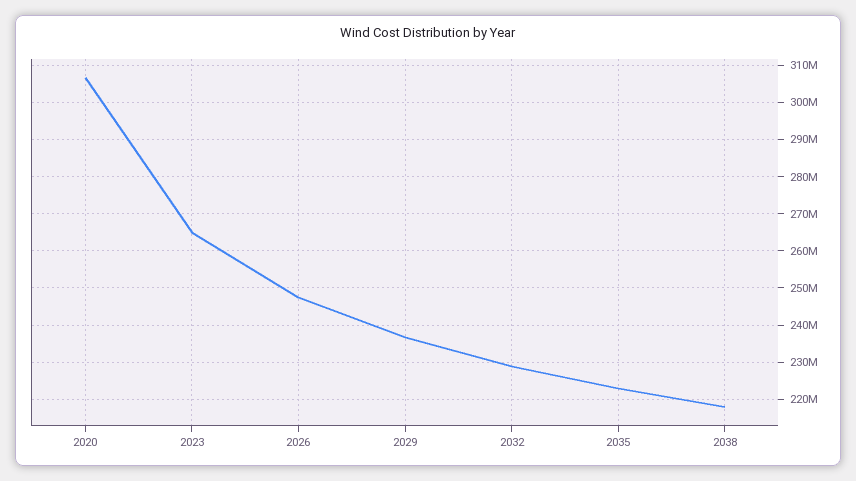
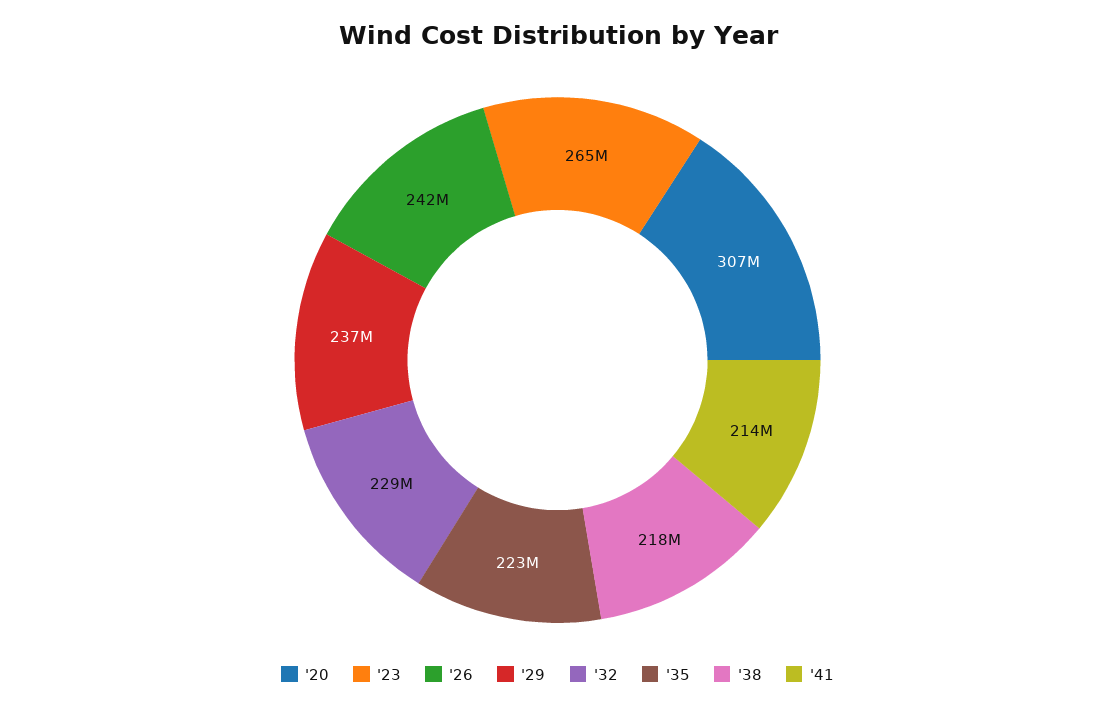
2026: 248000000 -> 242000000
'41: none -> 214000000

